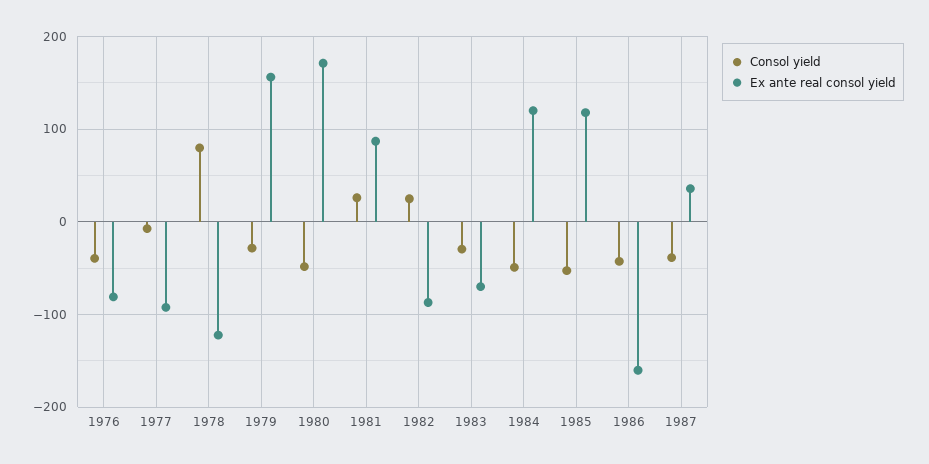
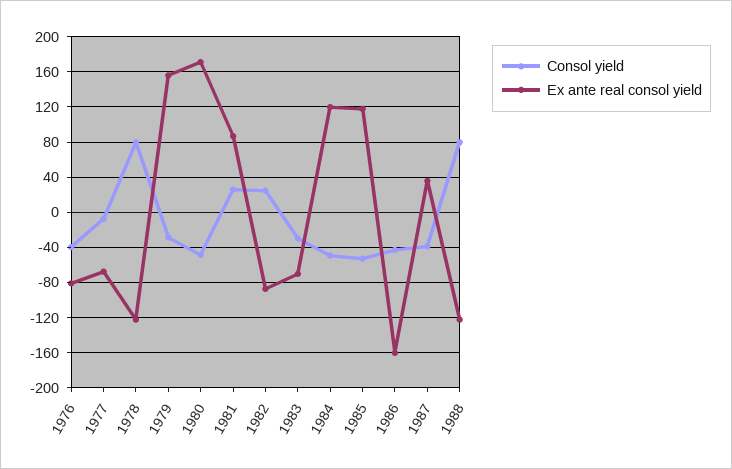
Ex ante real consol yield, 1977: -90 -> -70
Consol yield, 1988: none -> 80
Ex ante real consol yield, 1988: none -> -120

